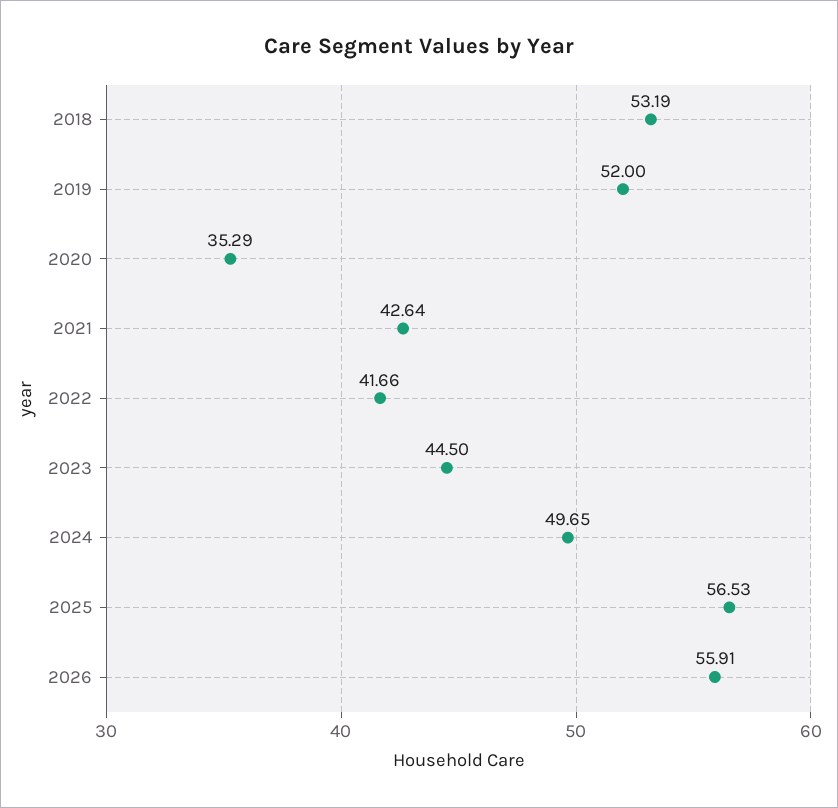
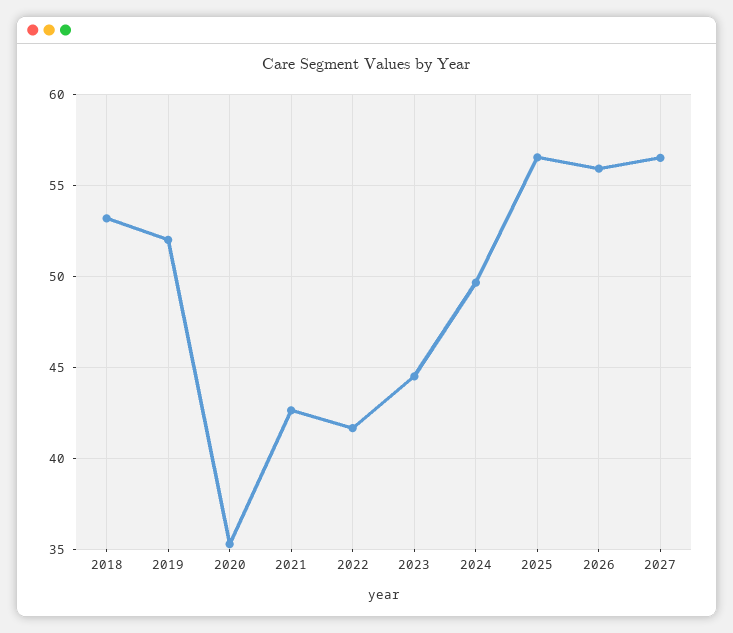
2027: none -> 56.5

